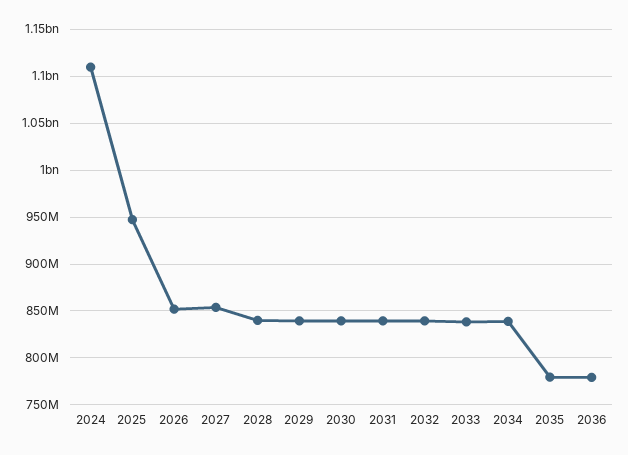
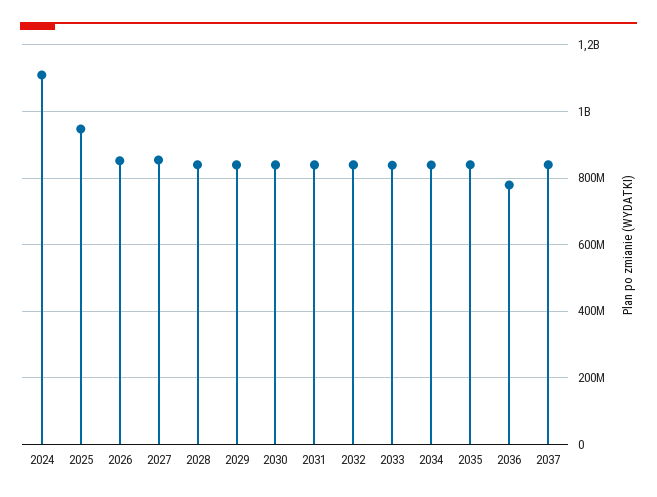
2035: 780000000 -> 840000000
2037: none -> 840000000

